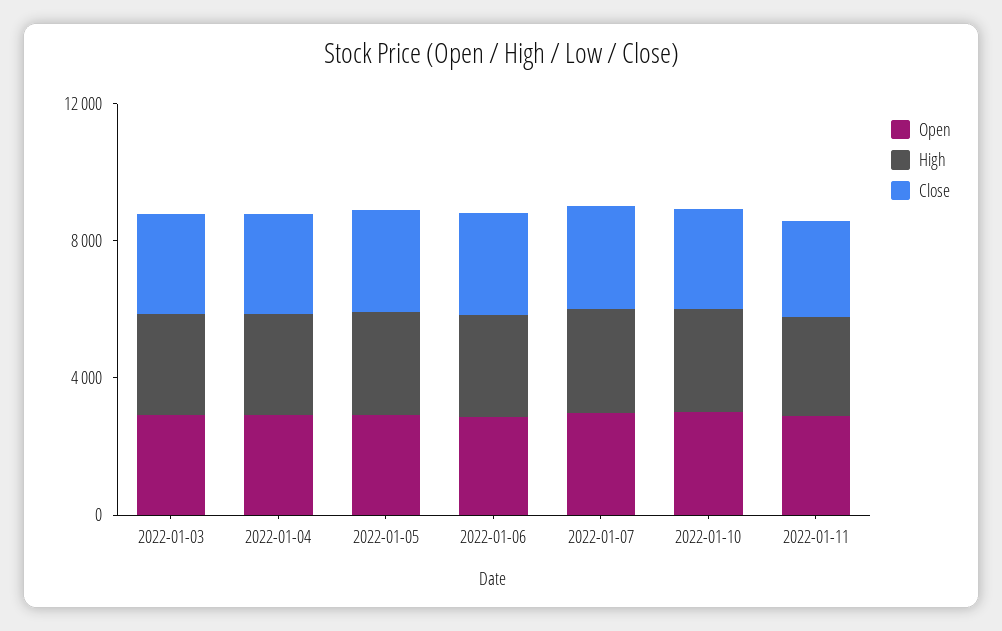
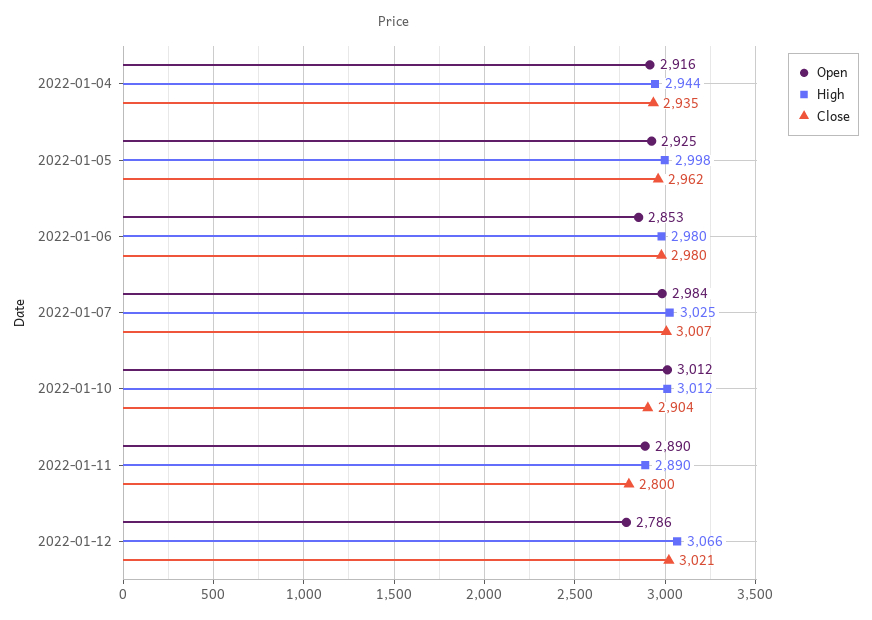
Open, 2022-01-03: 3000 -> none
High, 2022-01-03: 3000 -> none
Close, 2022-01-03: 3000 -> none
Open, 2022-01-12: none -> 2786
High, 2022-01-12: none -> 3066
Close, 2022-01-12: none -> 3021

